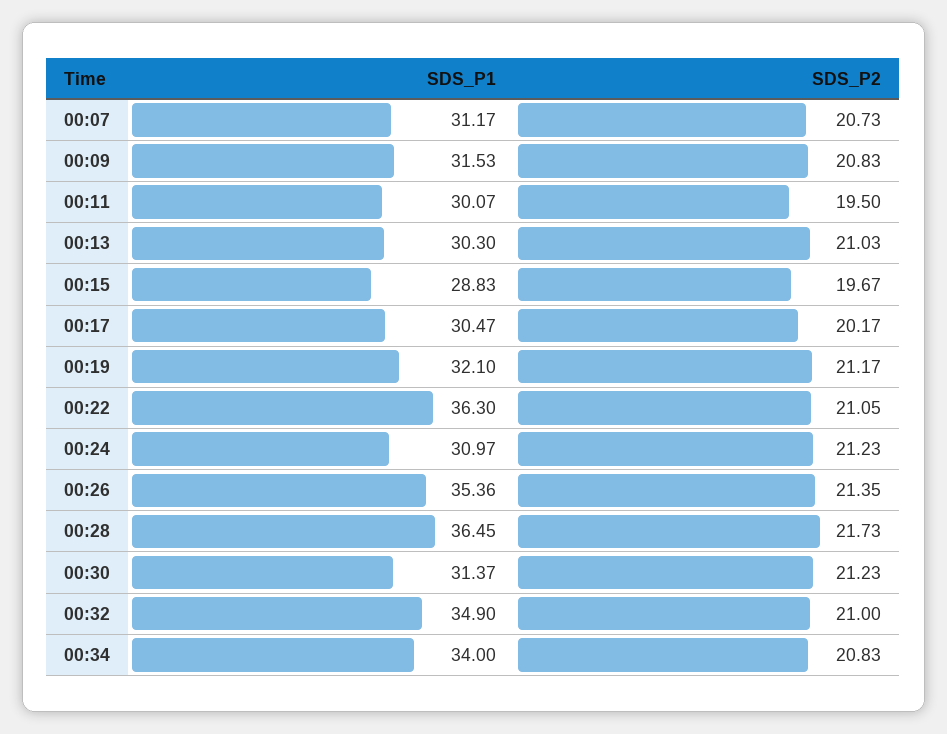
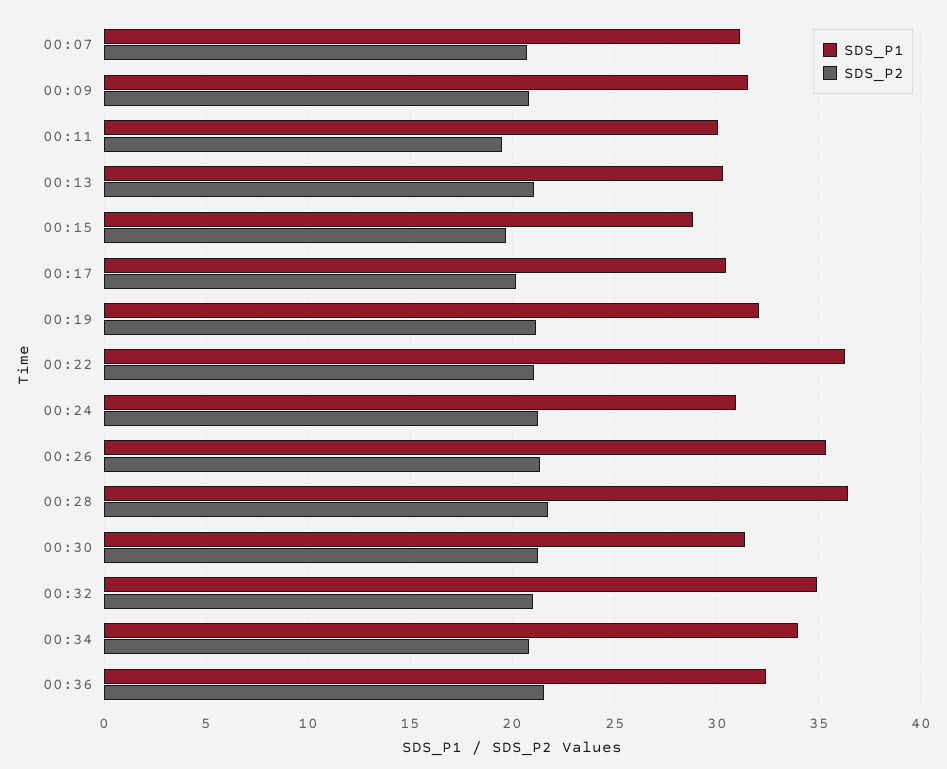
SDS_P1, 00:36: none -> 32.5
SDS_P2, 00:36: none -> 21.5

